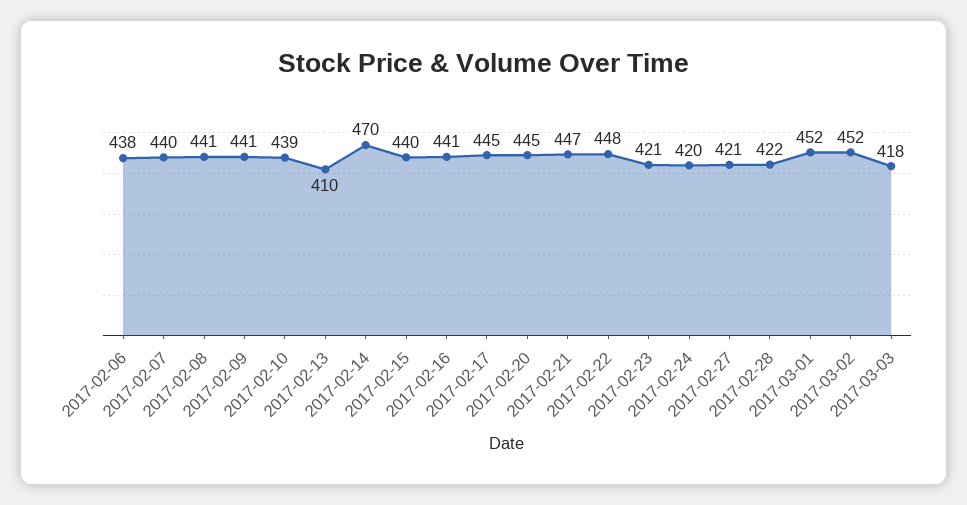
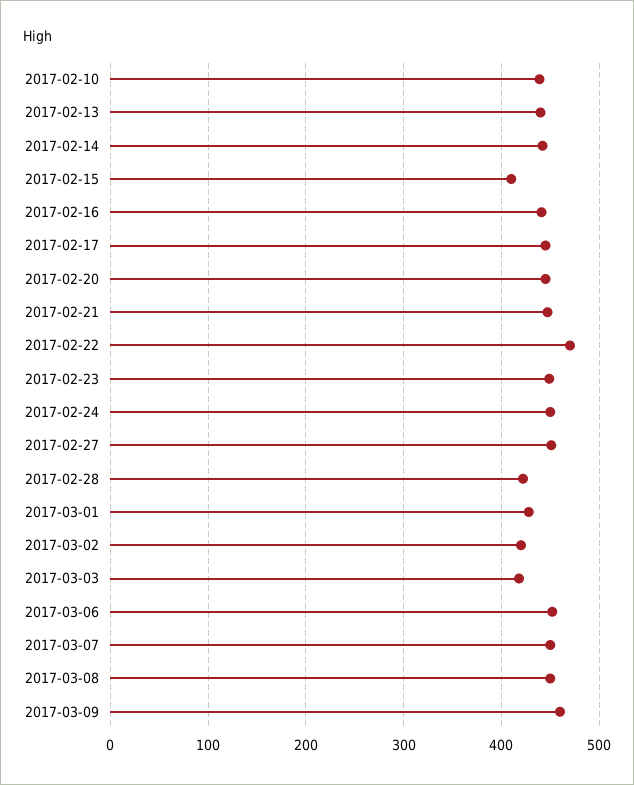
2017-02-06: 438 -> none
2017-02-07: 440 -> none
2017-02-08: 441 -> none
2017-02-09: 441 -> none
2017-02-13: 410 -> 440
2017-02-14: 470 -> 440
2017-02-15: 440 -> 410
2017-02-22: 448 -> 470
2017-02-23: 421 -> 450
2017-02-24: 420 -> 450
2017-02-27: 421 -> 450
2017-03-01: 452 -> 430
2017-03-02: 452 -> 420
2017-03-06: none -> 450
2017-03-07: none -> 450
2017-03-08: none -> 450
2017-03-09: none -> 460

